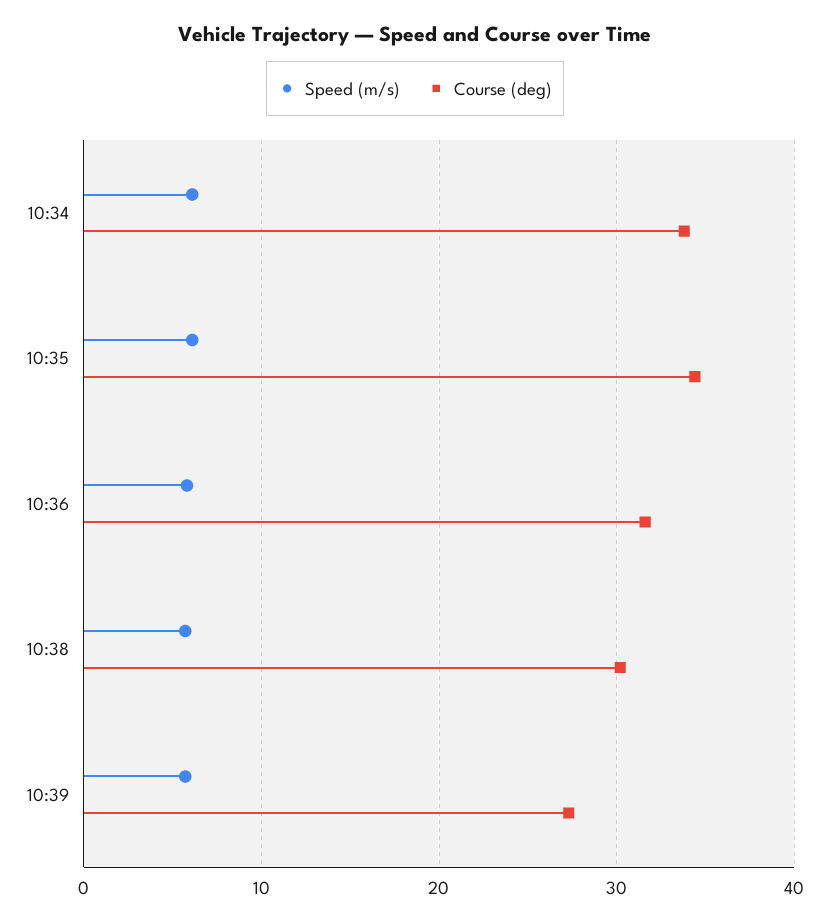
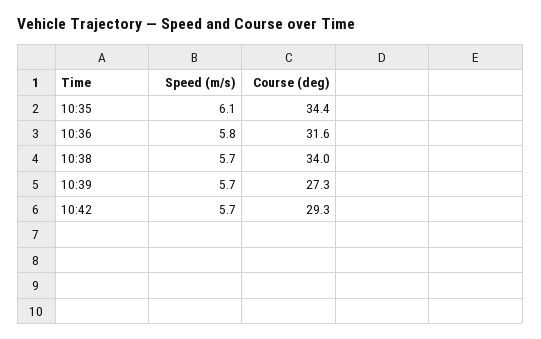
Speed (m/s), 10:34: 6 -> none
Course (deg), 10:34: 34 -> none
Course (deg), 10:38: 30 -> 34
Speed (m/s), 10:42: none -> 5.7
Course (deg), 10:42: none -> 29.3

